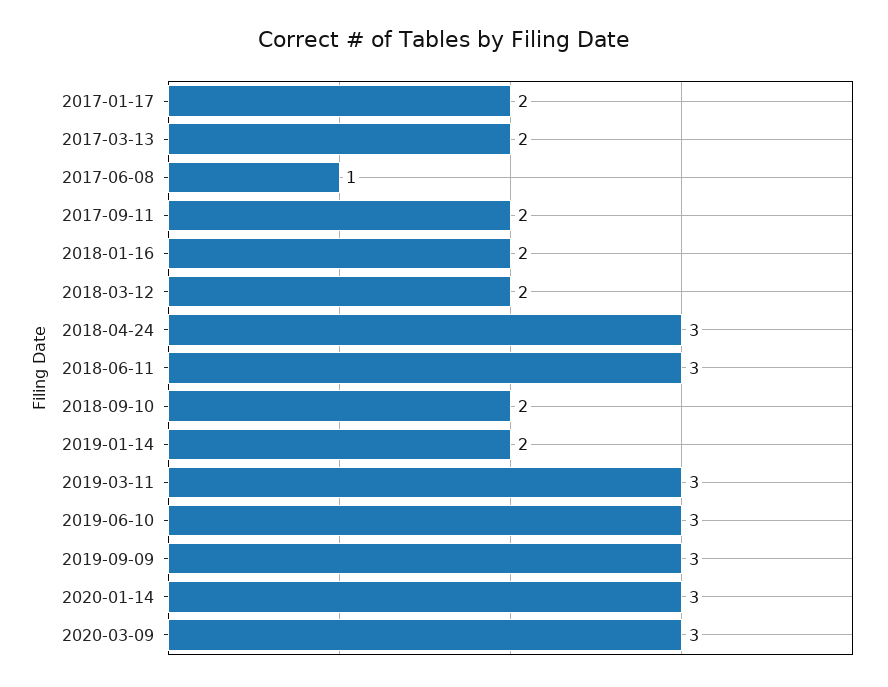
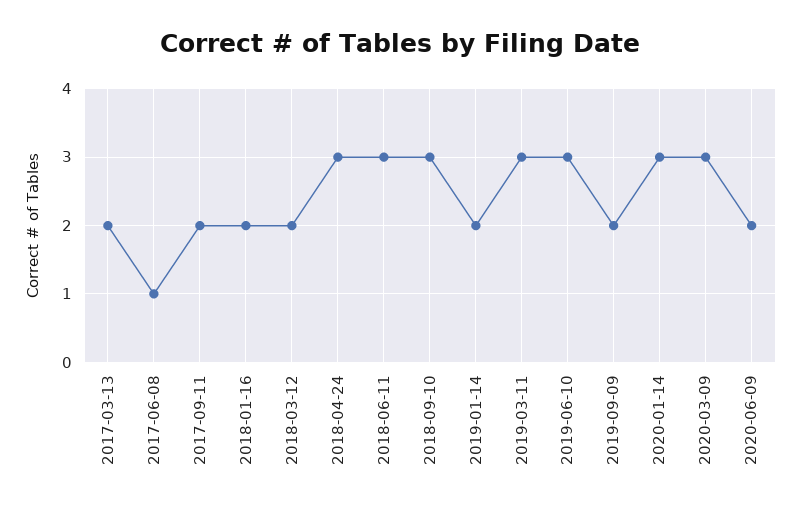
2017-01-17: 2 -> none
2018-09-10: 2 -> 3
2019-09-09: 3 -> 2
2020-06-09: none -> 2

